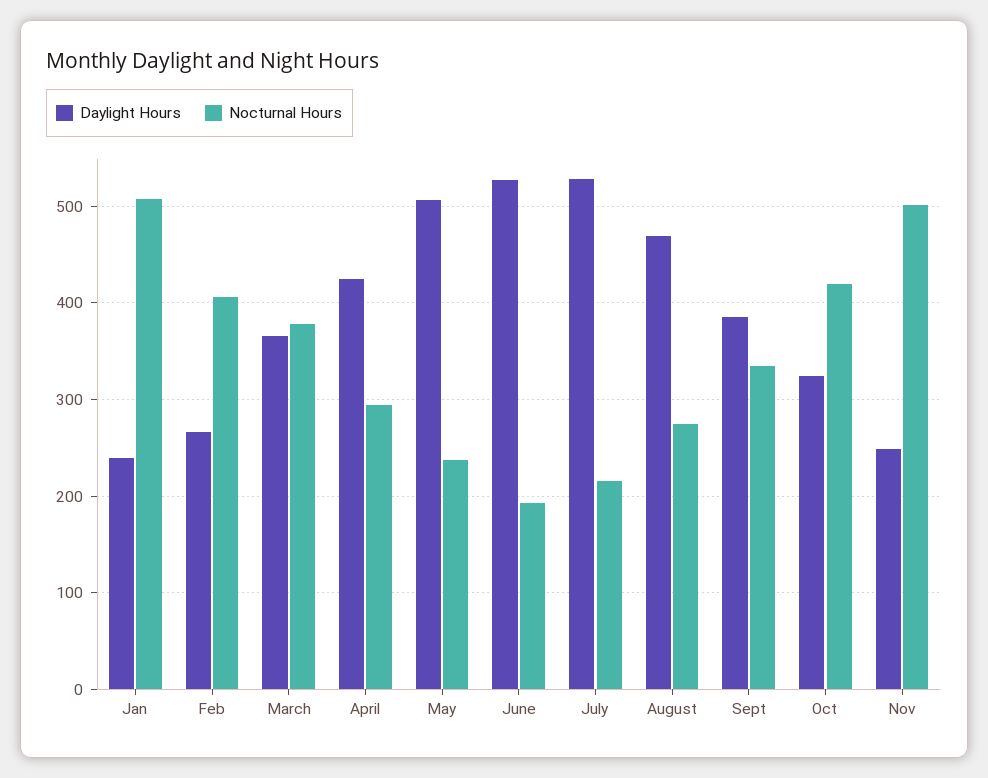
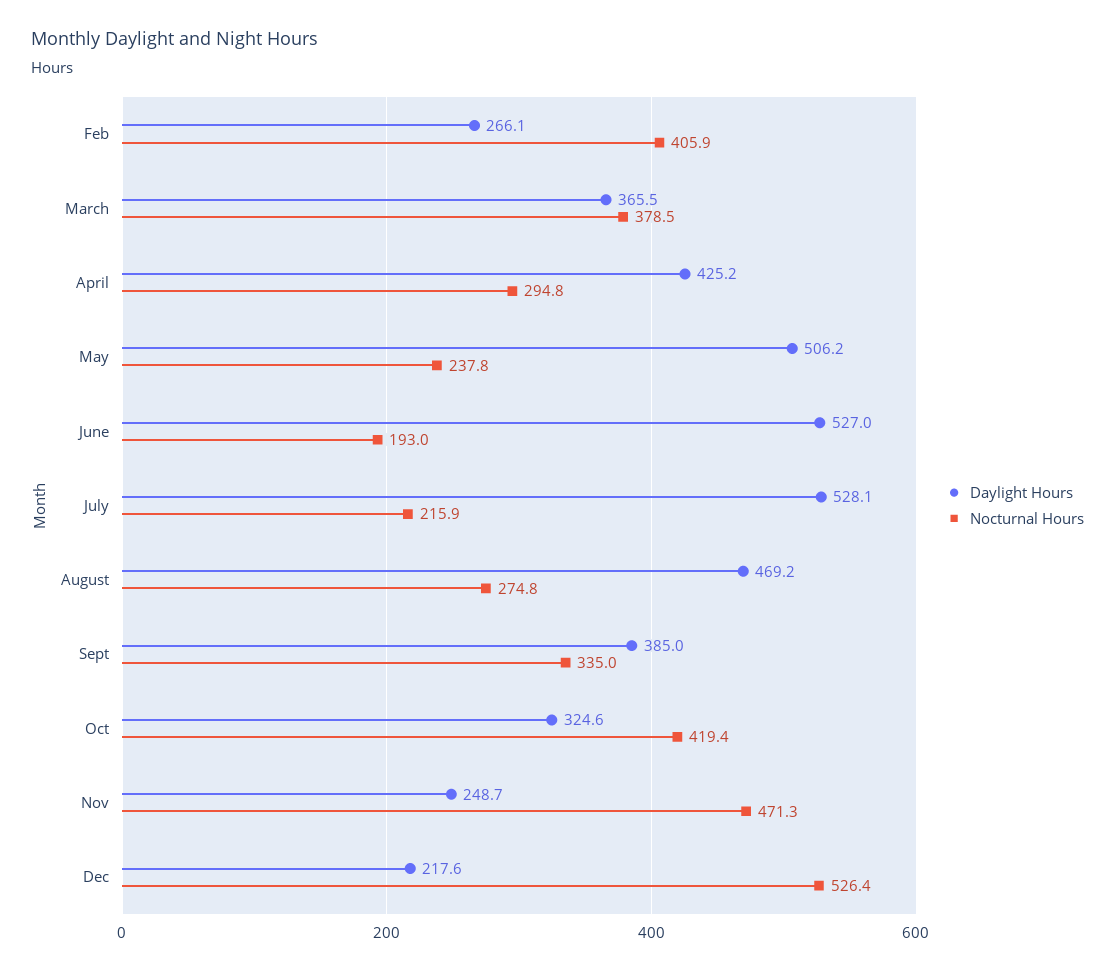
Daylight Hours, Jan: 240 -> none
Nocturnal Hours, Jan: 510 -> none
Nocturnal Hours, Nov: 500 -> 471.3
Daylight Hours, Dec: none -> 217.6
Nocturnal Hours, Dec: none -> 526.4

